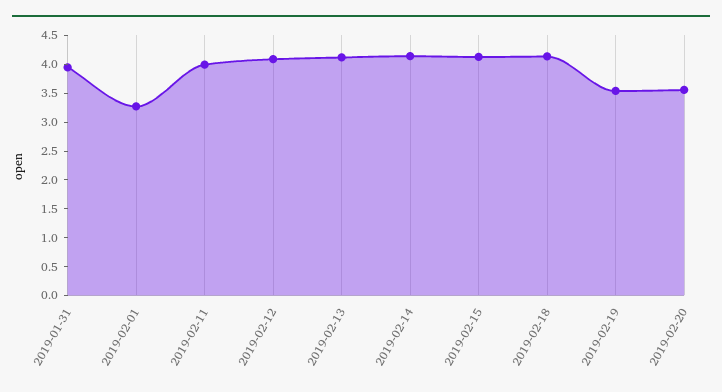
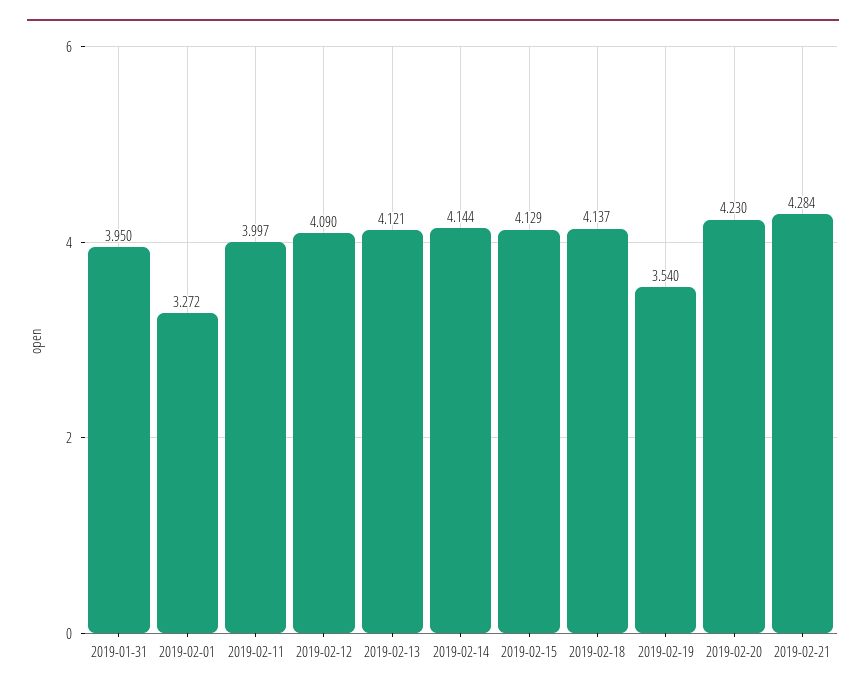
2019-02-20: 3.5 -> 4.23
2019-02-21: none -> 4.284

